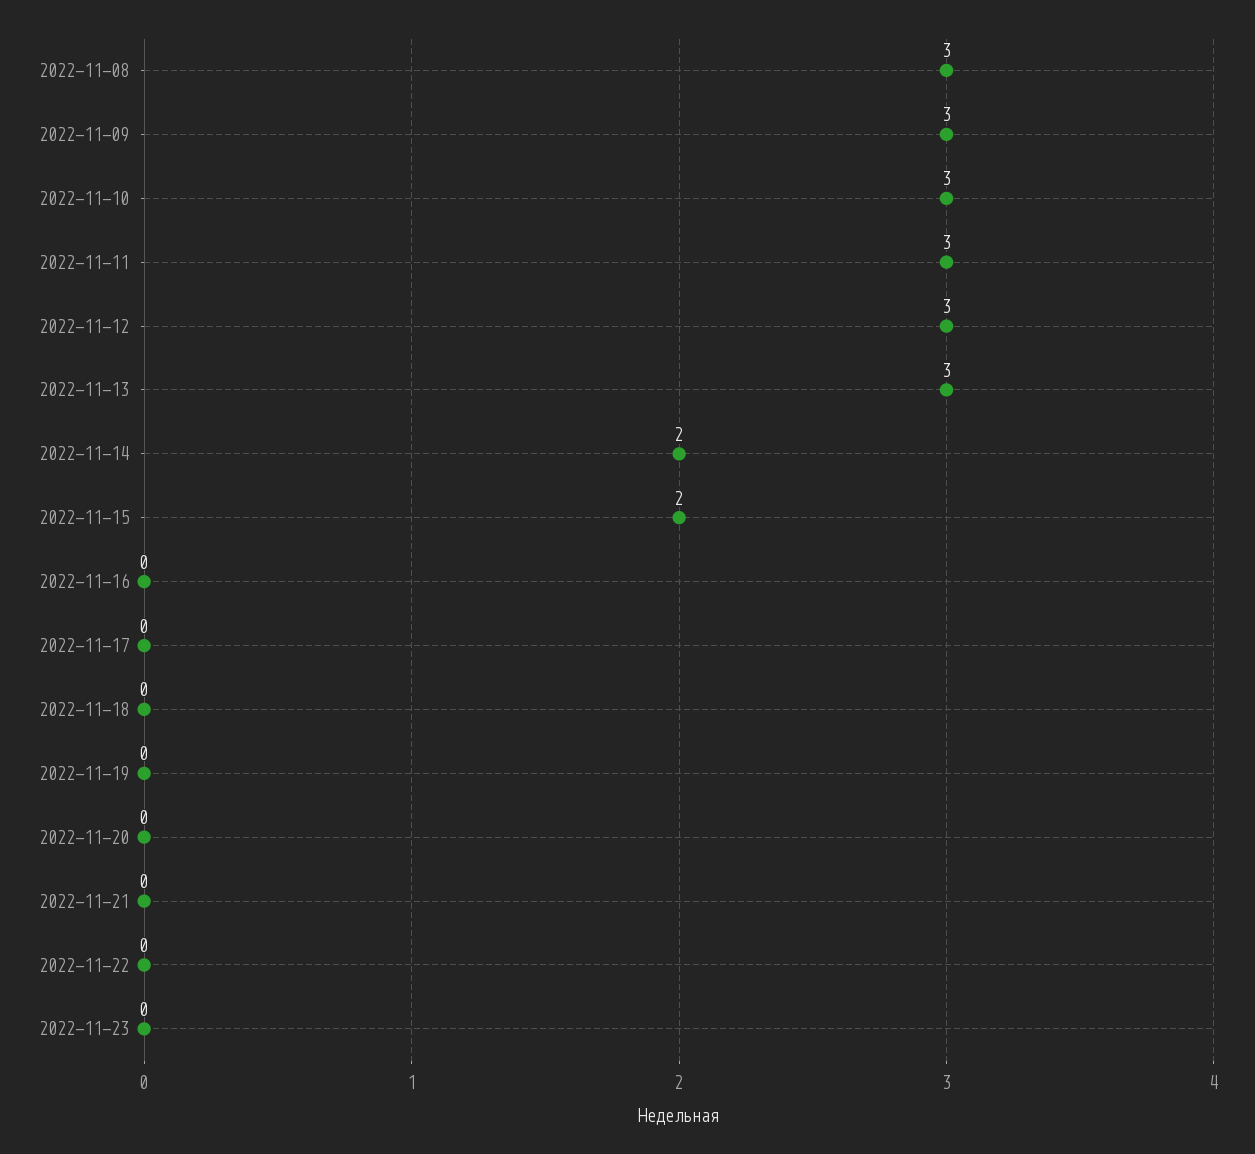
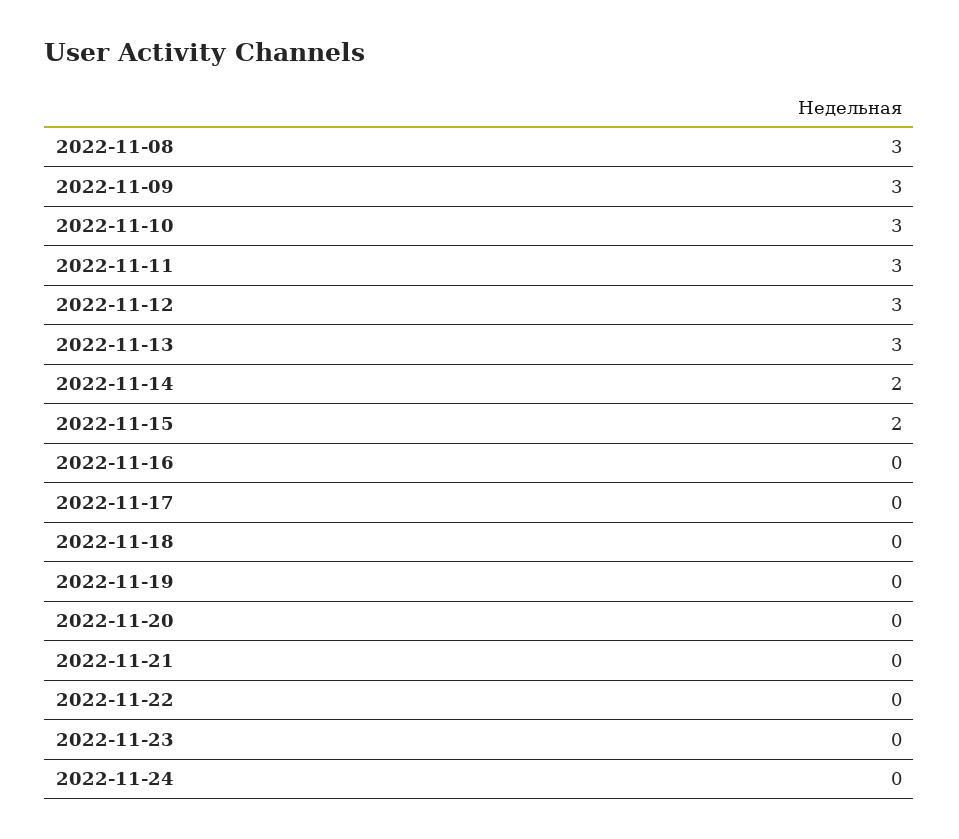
2022-11-24: none -> 0

